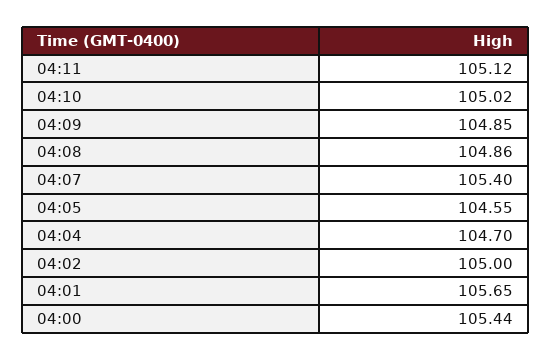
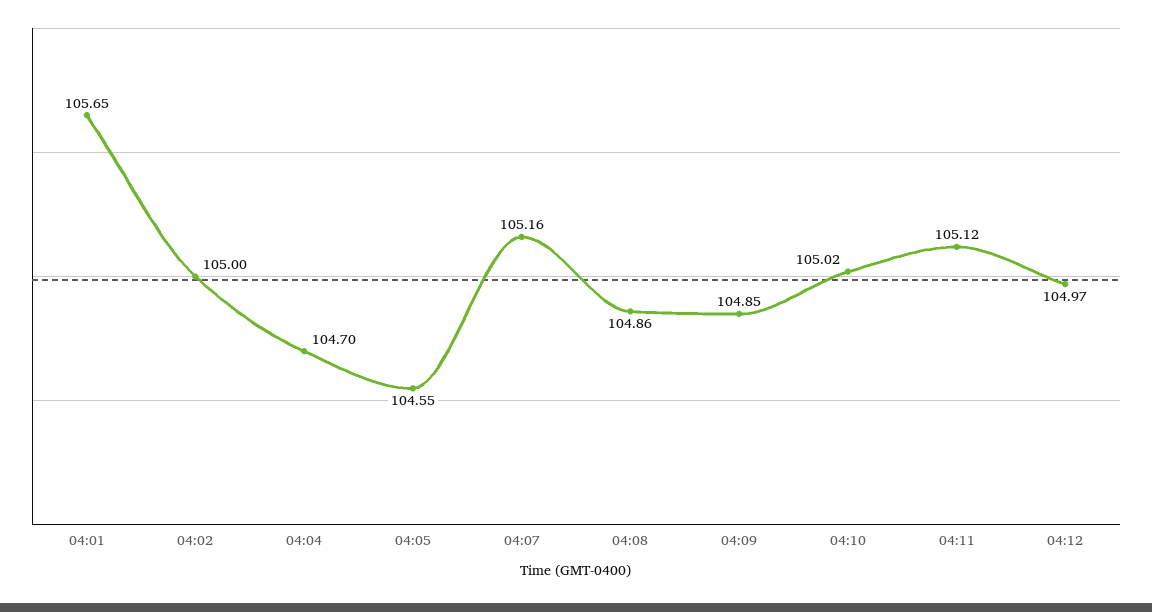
04:07: 105.4 -> 105.16
04:00: 105.44 -> none
04:12: none -> 104.97

